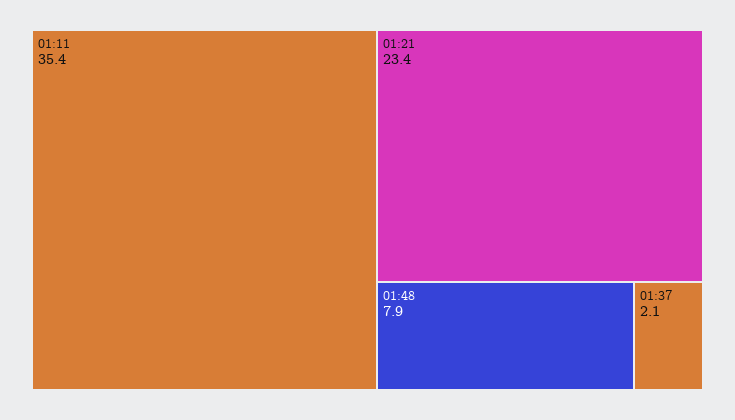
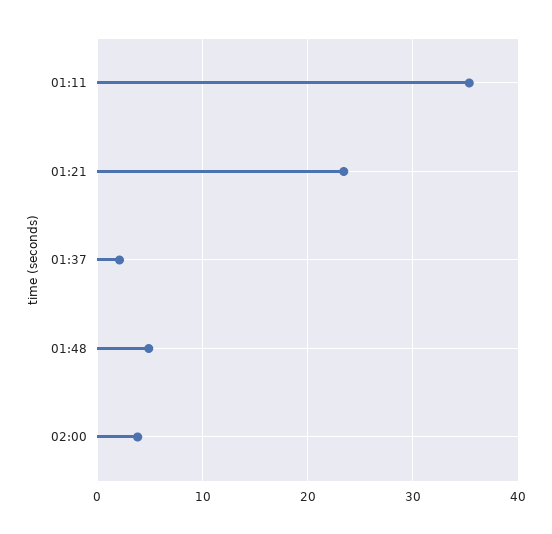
01:48: 7.9 -> 5
02:00: none -> 4

